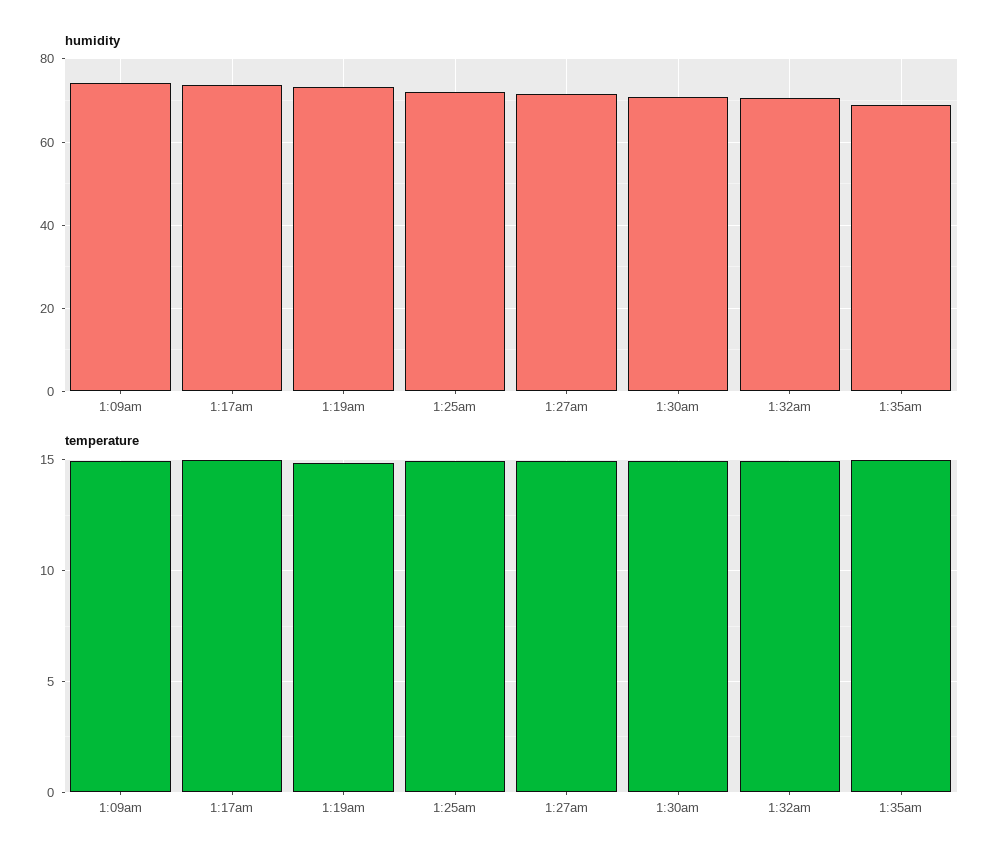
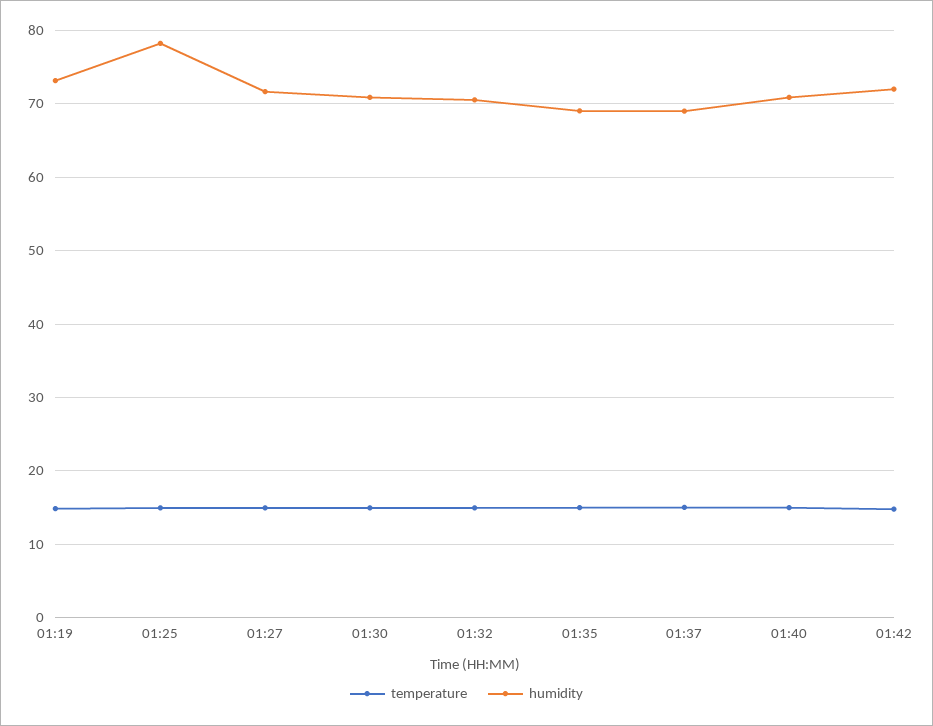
humidity, 1:09am: 74 -> none
humidity, 1:17am: 74 -> none
humidity, 1:25am: 72 -> 78
temperature, 1:09am: 15 -> none
temperature, 1:17am: 15 -> none
temperature, 01:37: none -> 15
humidity, 01:37: none -> 69
temperature, 01:40: none -> 15
humidity, 01:40: none -> 71
temperature, 01:42: none -> 15
humidity, 01:42: none -> 72

